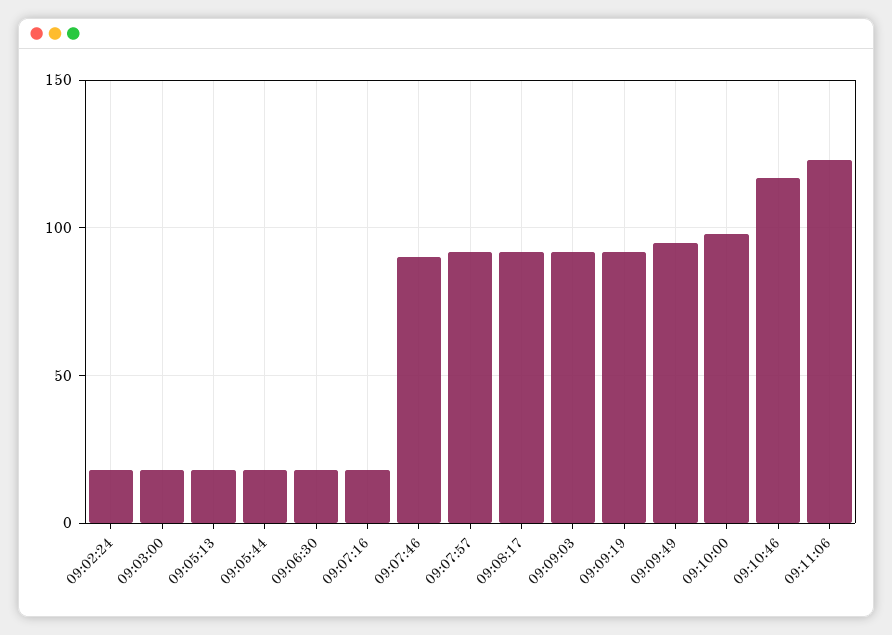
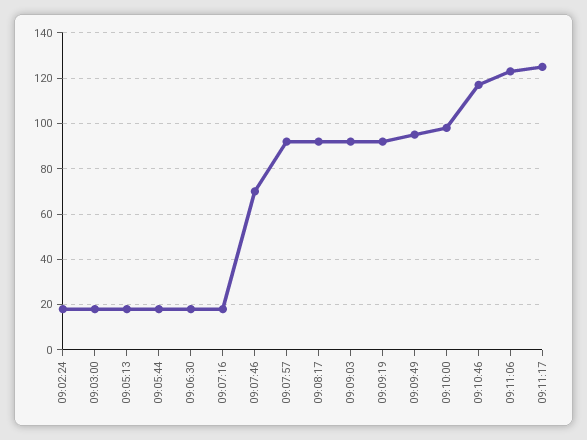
09:07:46: 90 -> 70
09:11:17: none -> 125

